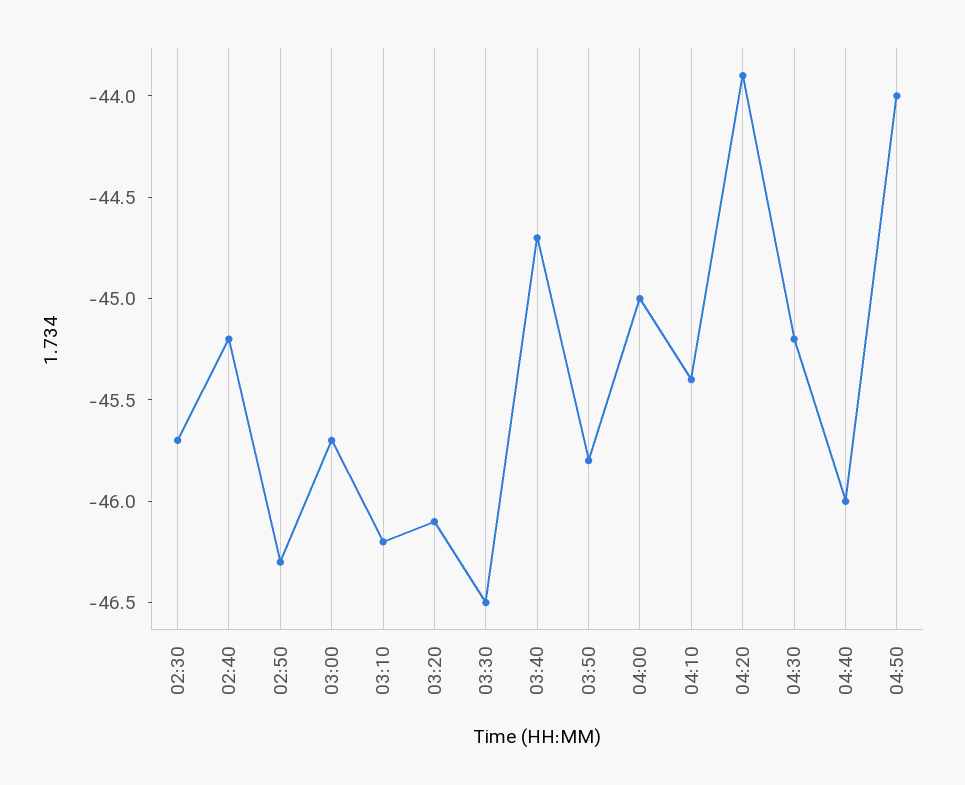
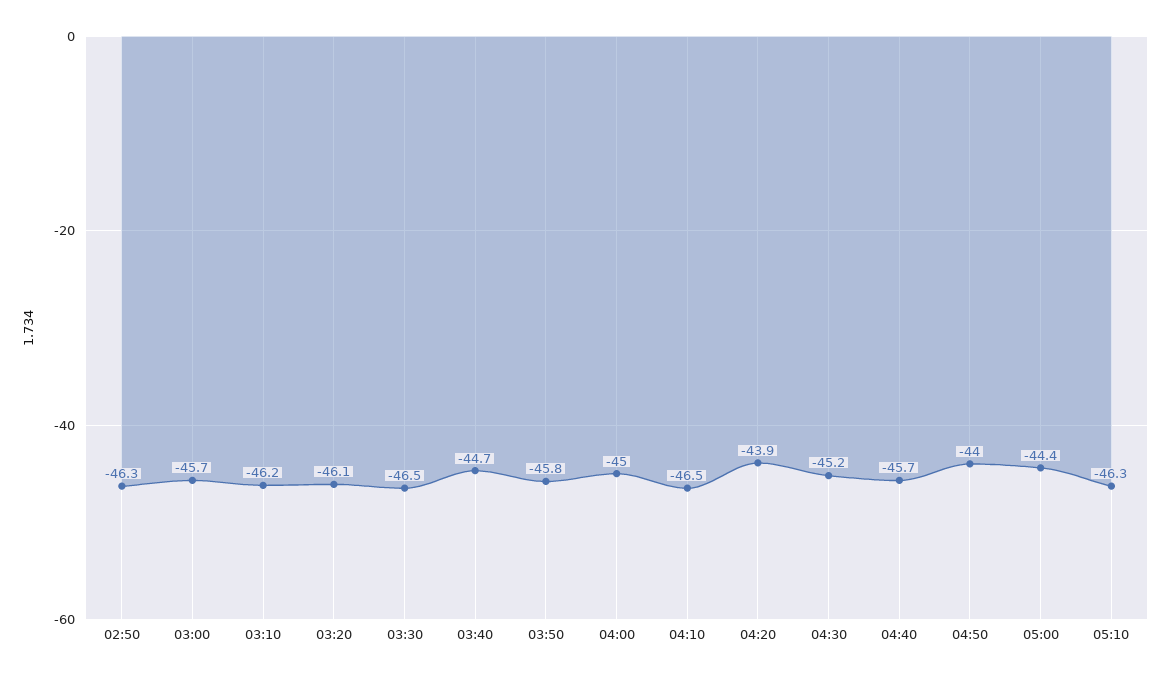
02:30: -45.7 -> none
02:40: -45.2 -> none
04:10: -45.4 -> -46.5
04:40: -46 -> -45.7
05:00: none -> -44.4
05:10: none -> -46.3

